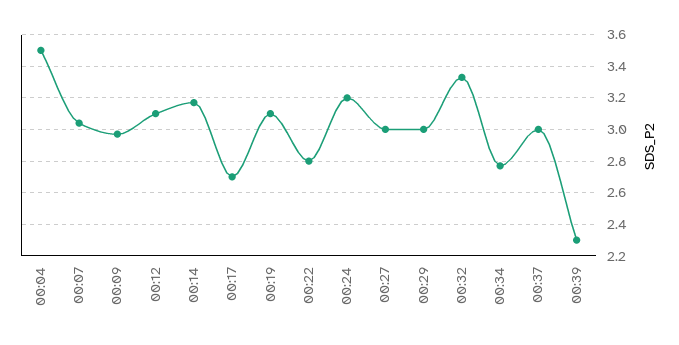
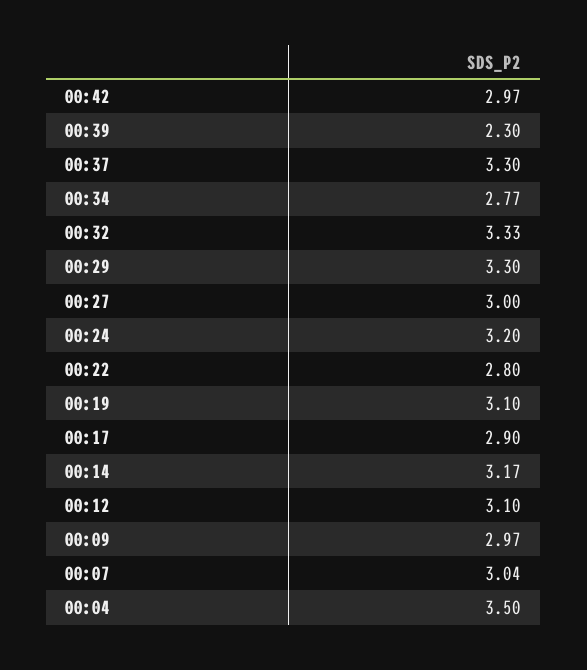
00:17: 2.7 -> 2.9
00:29: 3 -> 3.3
00:37: 3 -> 3.3
00:42: none -> 2.97

